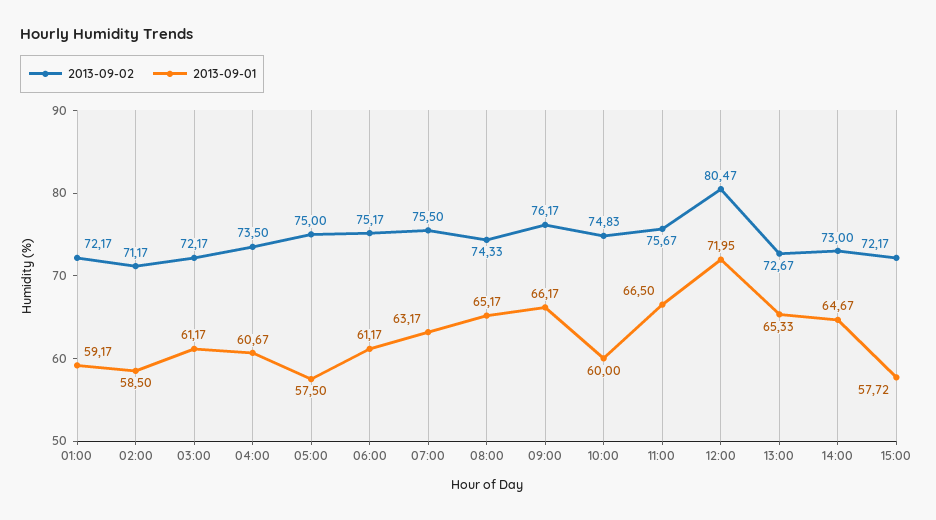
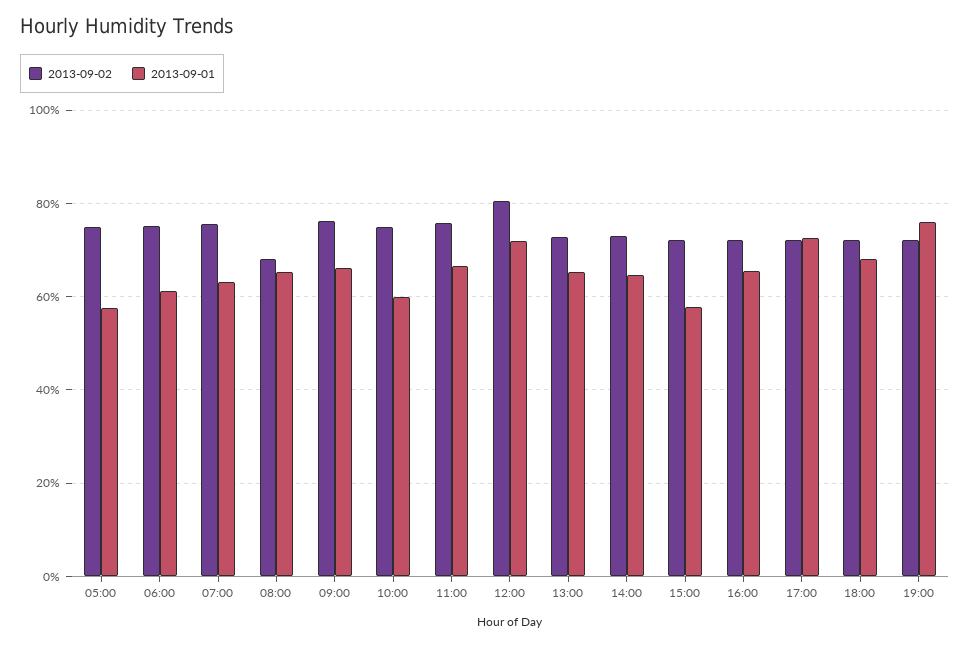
2013-09-02, 01:00: 72.17 -> none
2013-09-01, 01:00: 59.17 -> none
2013-09-02, 02:00: 71.17 -> none
2013-09-01, 02:00: 58.5 -> none
2013-09-02, 03:00: 72.17 -> none
2013-09-01, 03:00: 61.17 -> none
2013-09-02, 04:00: 73.5 -> none
2013-09-01, 04:00: 60.67 -> none
2013-09-02, 08:00: 74.33 -> 68
2013-09-02, 16:00: none -> 72
2013-09-01, 16:00: none -> 66
2013-09-02, 17:00: none -> 72
2013-09-01, 17:00: none -> 72
2013-09-02, 18:00: none -> 72
2013-09-01, 18:00: none -> 68
2013-09-02, 19:00: none -> 72
2013-09-01, 19:00: none -> 76

